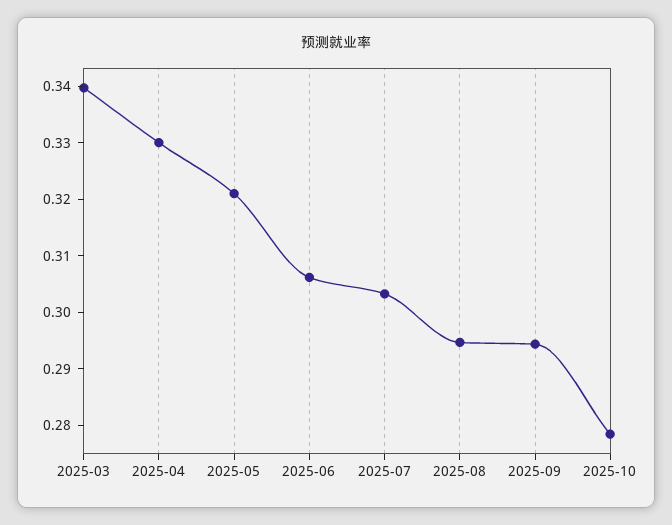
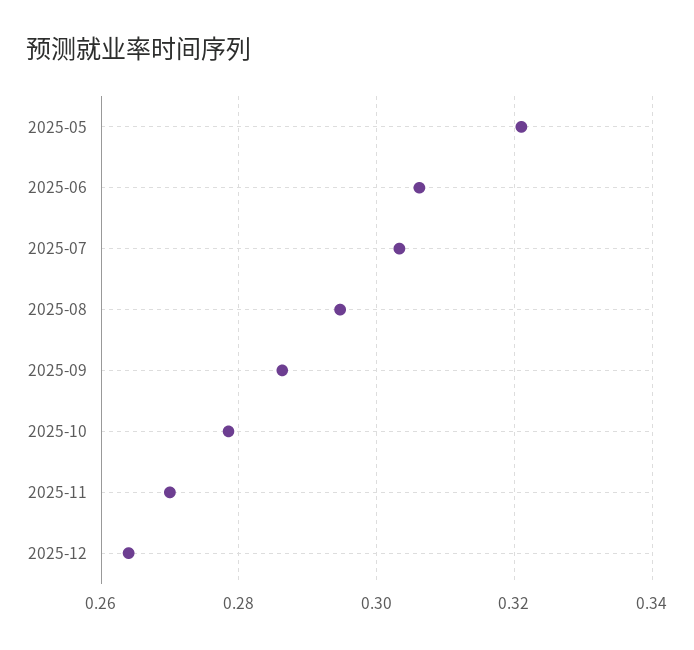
2025-03: 0.34 -> none
2025-04: 0.33 -> none
2025-09: 0.294 -> 0.286
2025-11: none -> 0.27
2025-12: none -> 0.264

